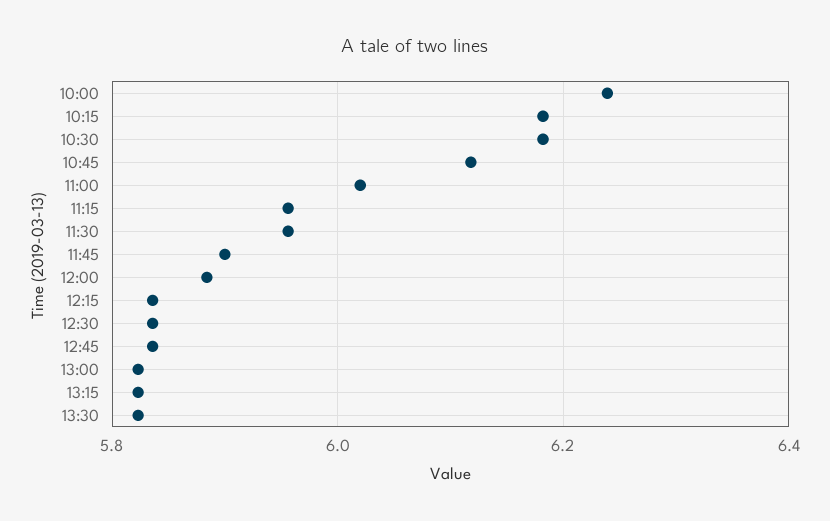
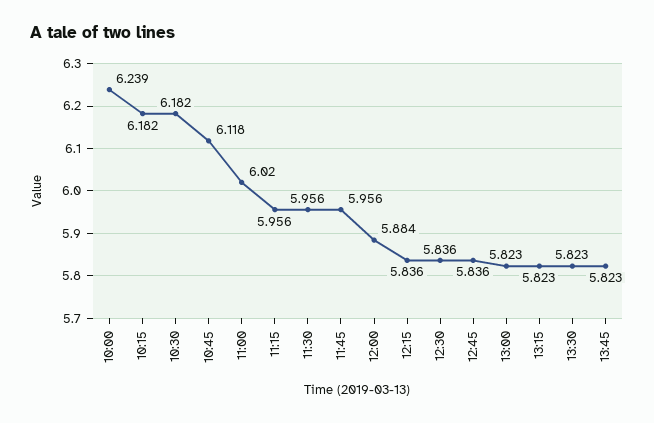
11:45: 5.9 -> 5.956
13:45: none -> 5.823

